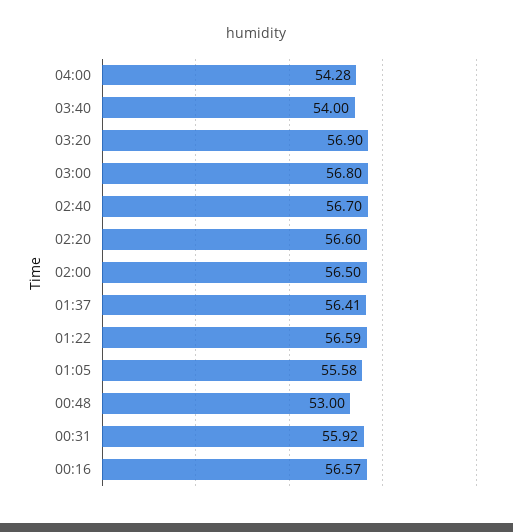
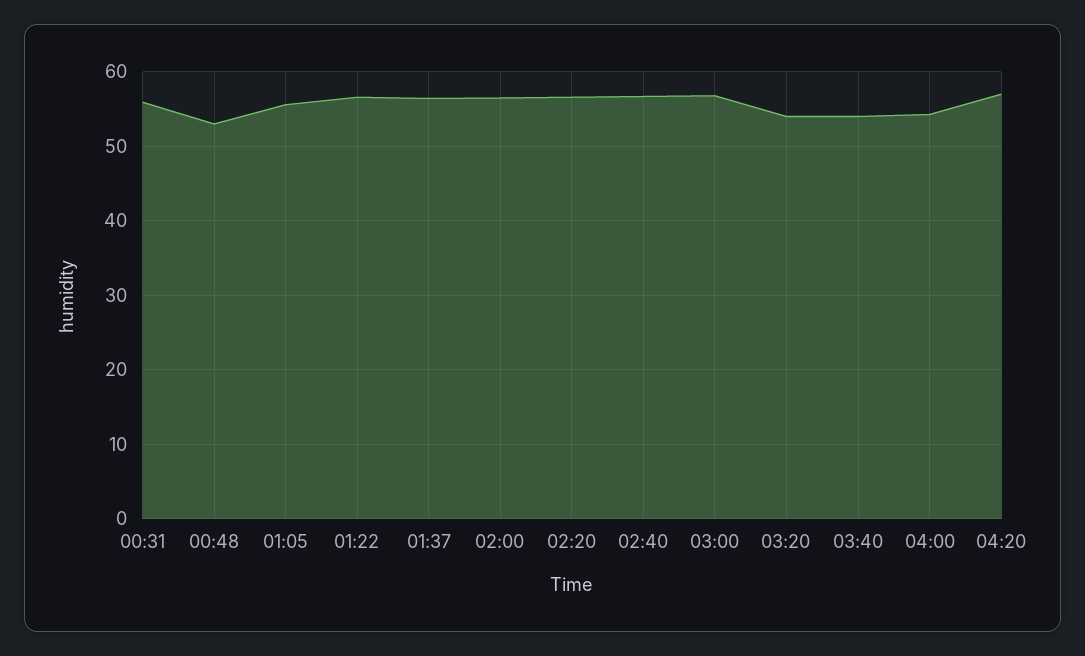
03:20: 56.9 -> 54
00:16: 56.57 -> none
04:20: none -> 57

